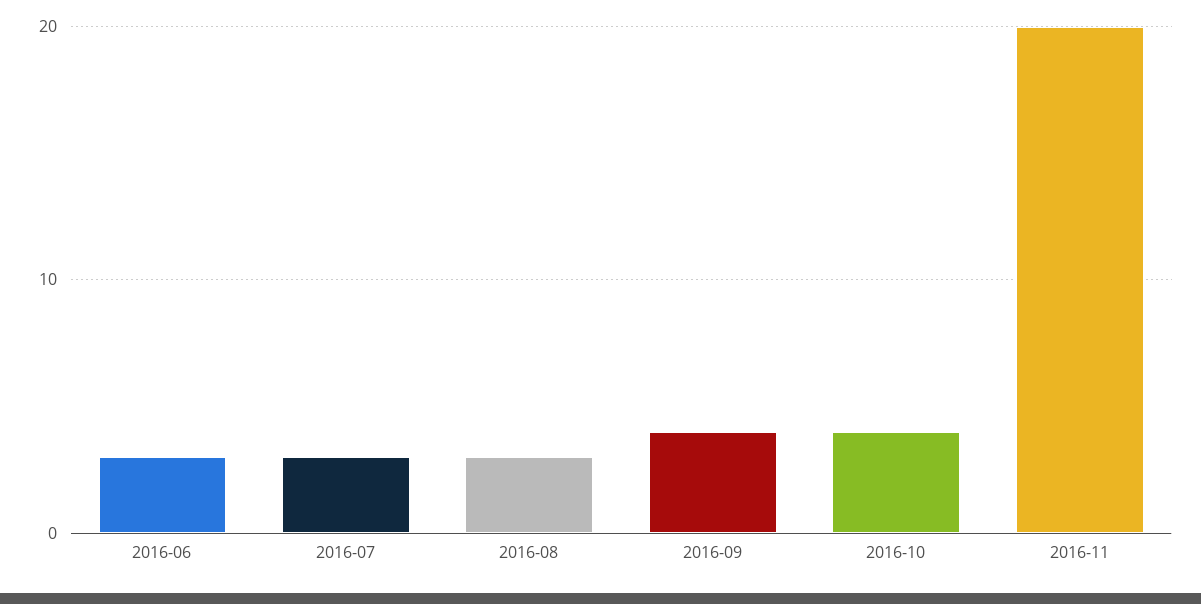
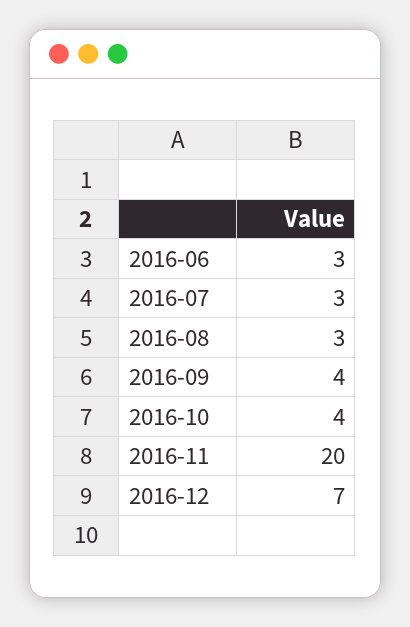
2016-12: none -> 7

